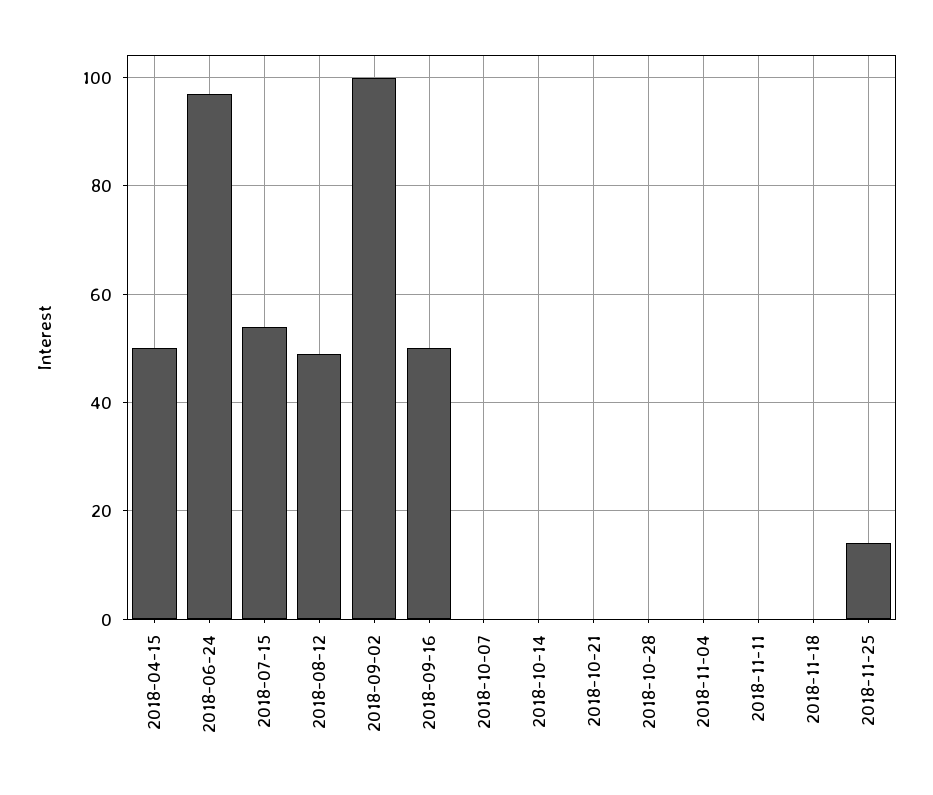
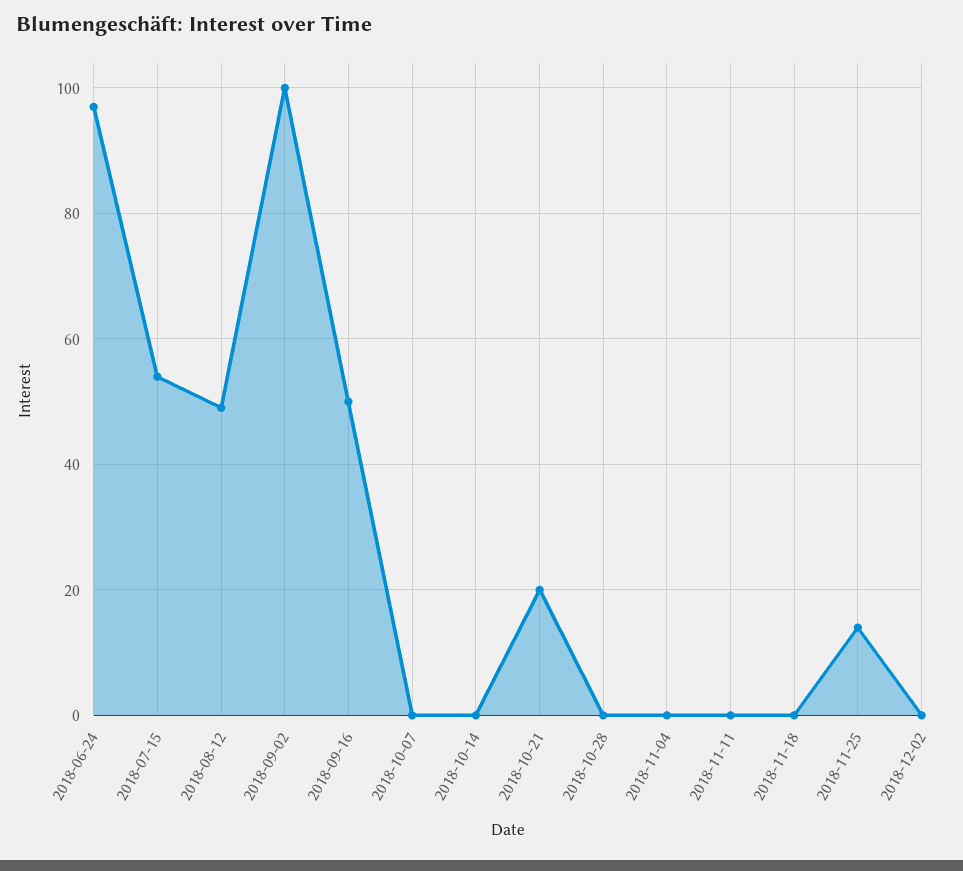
2018-04-15: 50 -> none
2018-10-21: 0 -> 20
2018-12-02: none -> 0

